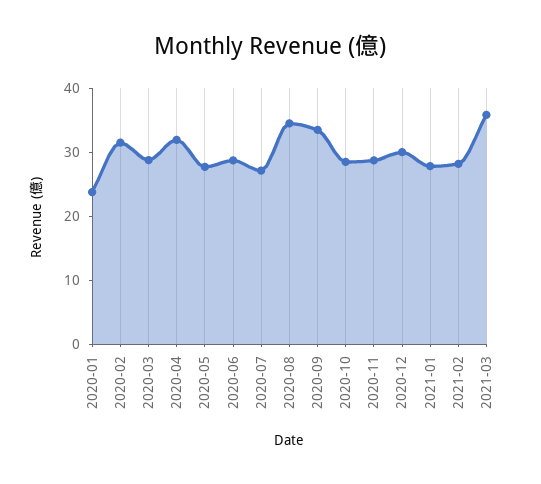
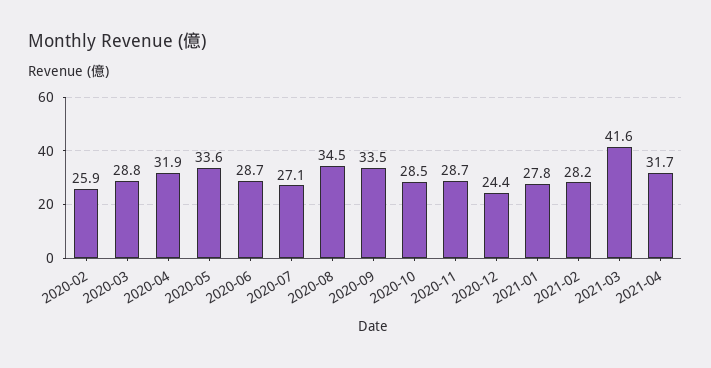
2020-01: 24 -> none
2020-02: 32 -> 25.9
2020-05: 28 -> 33.6
2020-12: 30 -> 24.4
2021-03: 36 -> 41.6
2021-04: none -> 31.7

